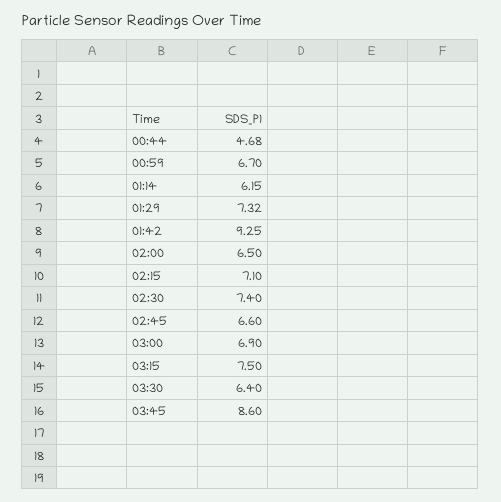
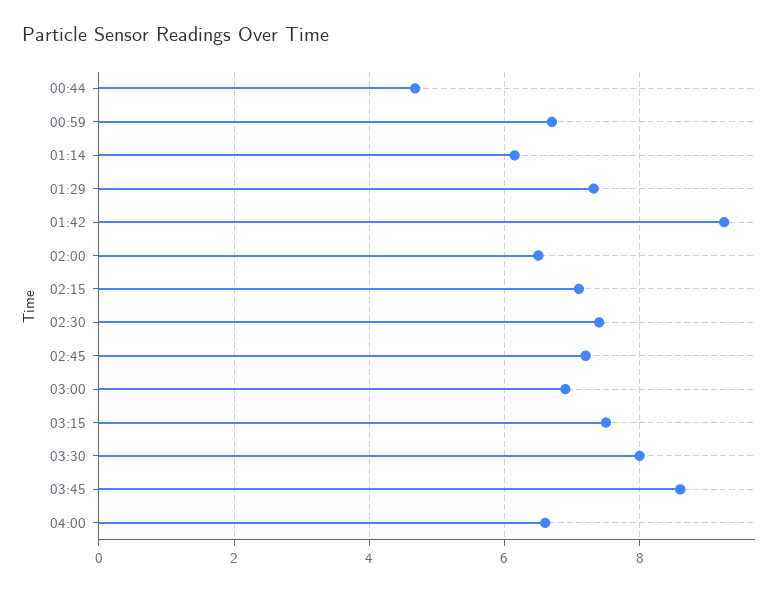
02:45: 6.6 -> 7.2
03:30: 6.4 -> 8
04:00: none -> 6.6

